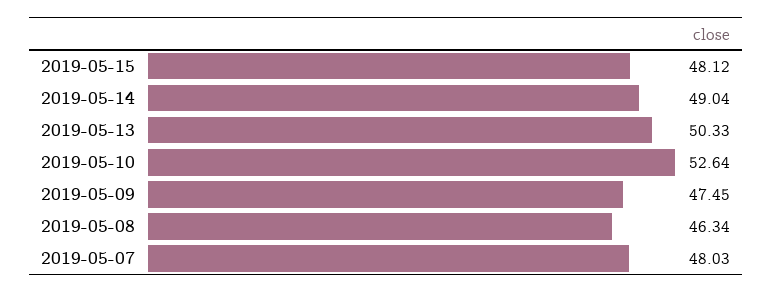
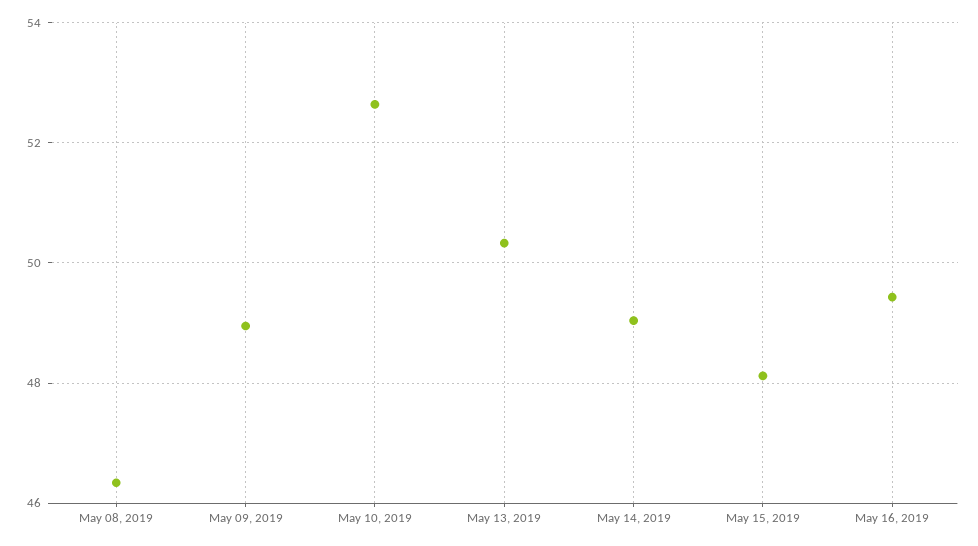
2019-05-09: 47.45 -> 49
2019-05-07: 48.03 -> none
May 16, 2019: none -> 49.4

